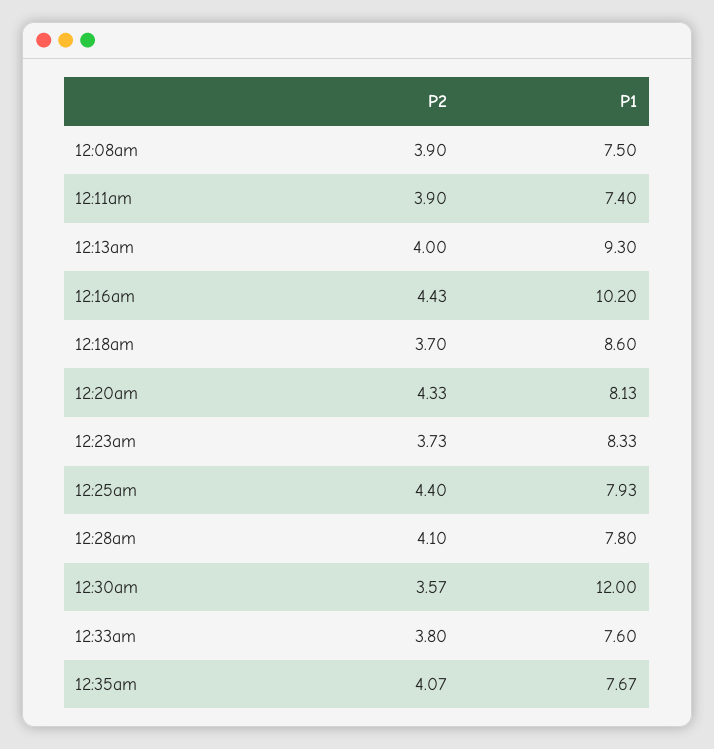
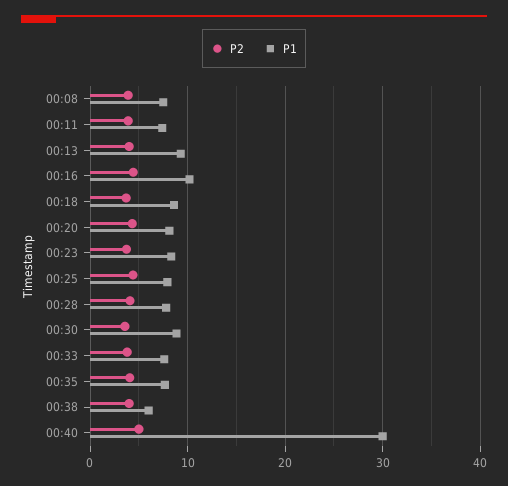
P1, 12:30am: 12 -> 9
P2, 00:38: none -> 4
P1, 00:38: none -> 6
P2, 00:40: none -> 5
P1, 00:40: none -> 30

